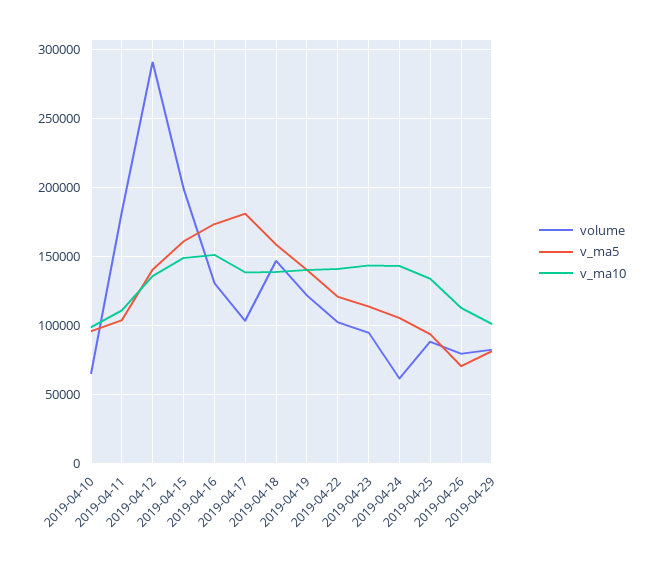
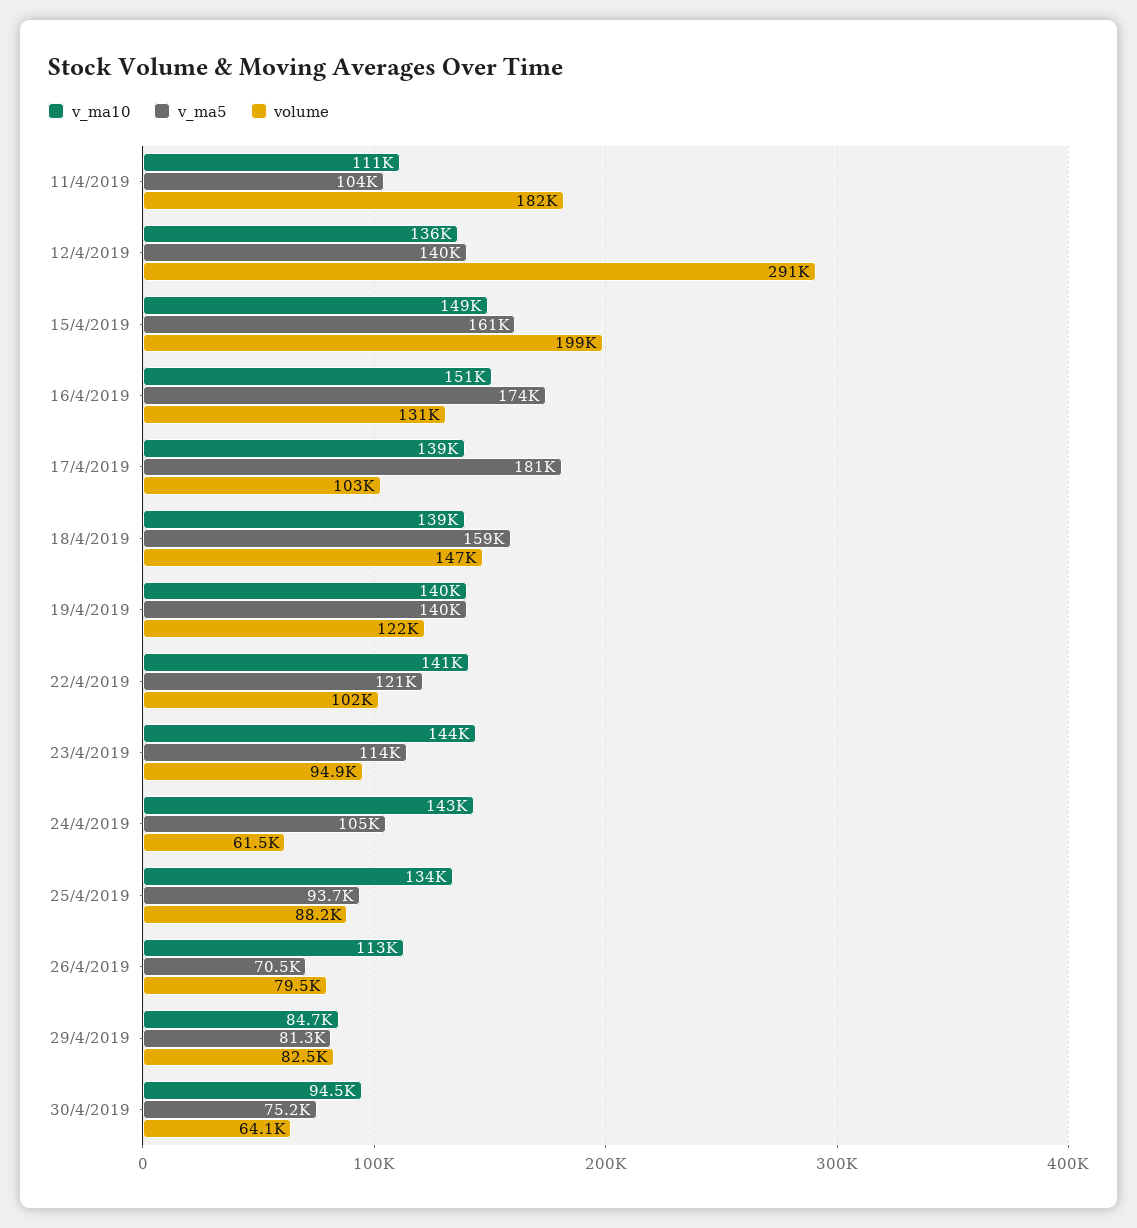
volume, 2019-04-10: 65000 -> none
v_ma5, 2019-04-10: 95000 -> none
v_ma10, 2019-04-10: 100000 -> none
v_ma10, 2019-04-29: 100000 -> 84700
v_ma10, 30/4/2019: none -> 94500
v_ma5, 30/4/2019: none -> 75200
volume, 30/4/2019: none -> 64100

